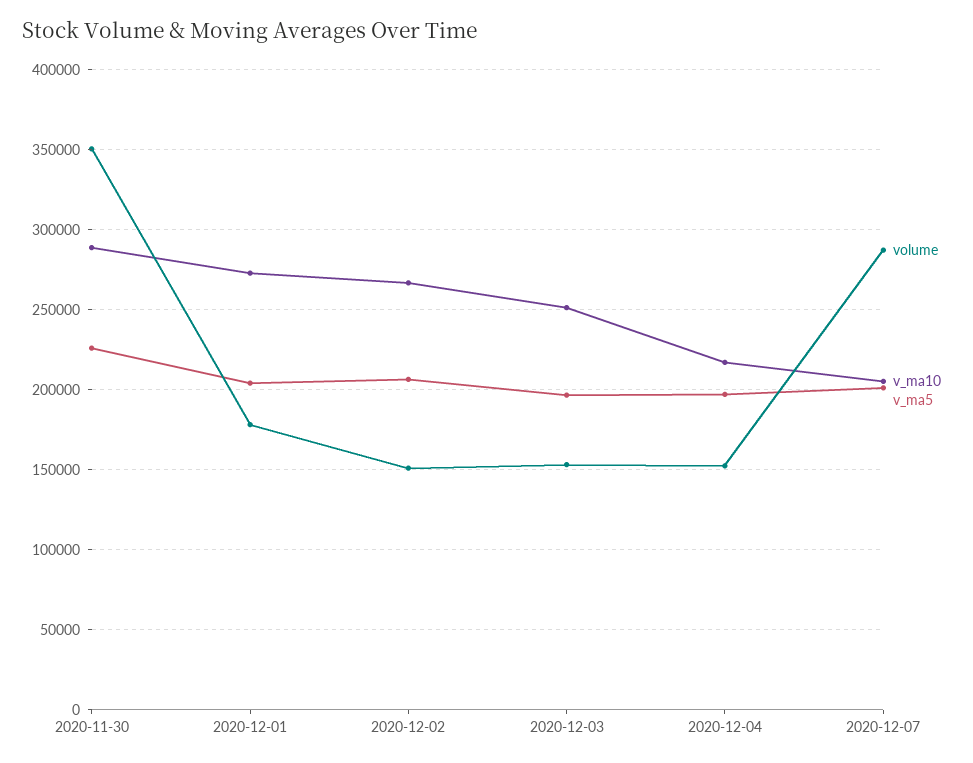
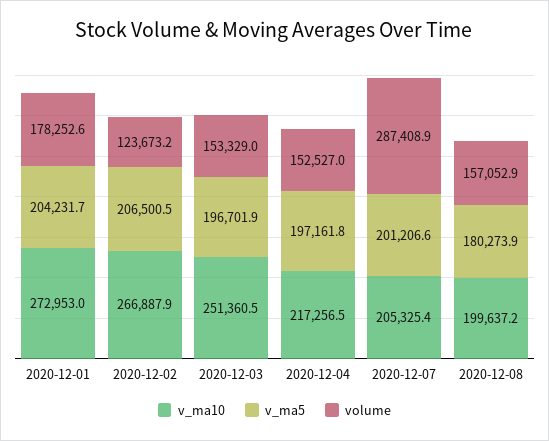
volume, 2020-11-30: 350000 -> none
v_ma10, 2020-11-30: 290000 -> none
v_ma5, 2020-11-30: 225000 -> none
volume, 2020-12-02: 150000 -> 123673.2
v_ma10, 2020-12-08: none -> 199637.2
v_ma5, 2020-12-08: none -> 180273.9
volume, 2020-12-08: none -> 157052.9

